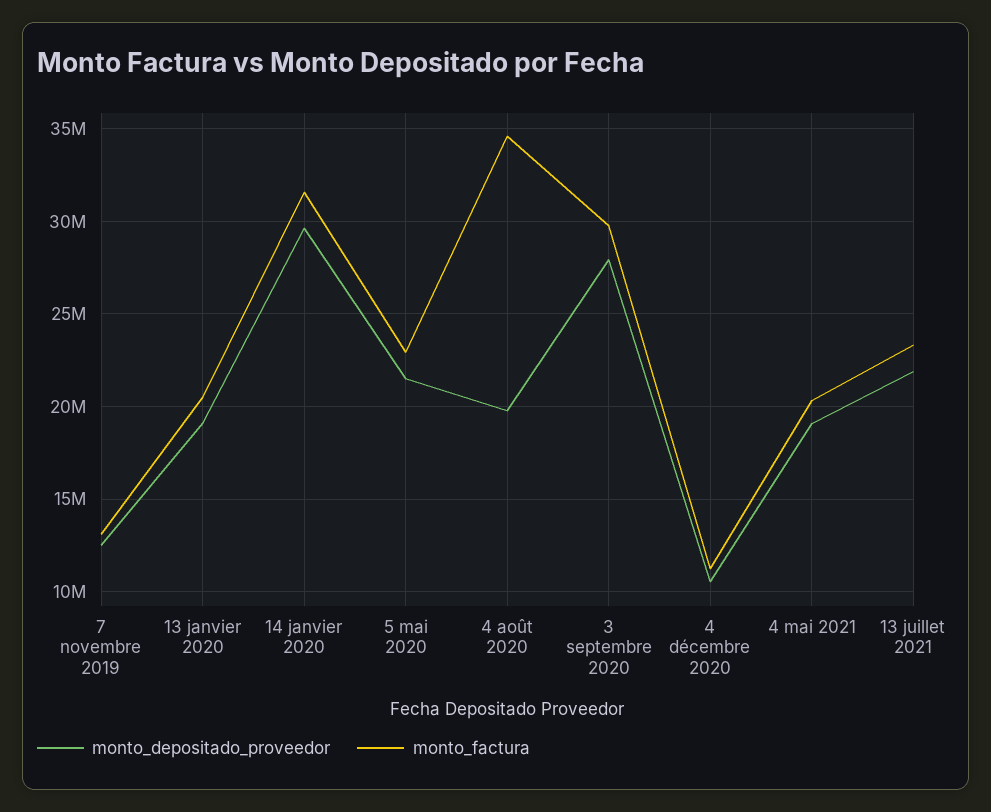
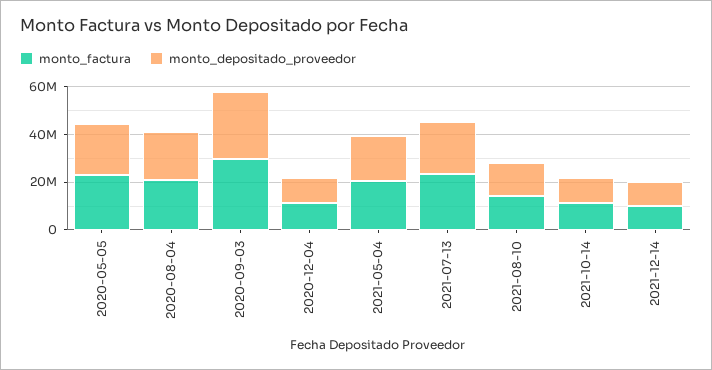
monto_depositado_proveedor, 7 novembre 2019: 12500000 -> none
monto_factura, 7 novembre 2019: 13000000 -> none
monto_depositado_proveedor, 13 janvier 2020: 19000000 -> none
monto_factura, 13 janvier 2020: 20500000 -> none
monto_depositado_proveedor, 14 janvier 2020: 29500000 -> none
monto_factura, 14 janvier 2020: 31500000 -> none
monto_factura, 4 août 2020: 34500000 -> 20000000
monto_factura, 2021-08-10: none -> 15000000
monto_depositado_proveedor, 2021-08-10: none -> 15000000
monto_factura, 2021-10-14: none -> 10000000
monto_depositado_proveedor, 2021-10-14: none -> 10000000
monto_factura, 2021-12-14: none -> 10000000
monto_depositado_proveedor, 2021-12-14: none -> 10000000

